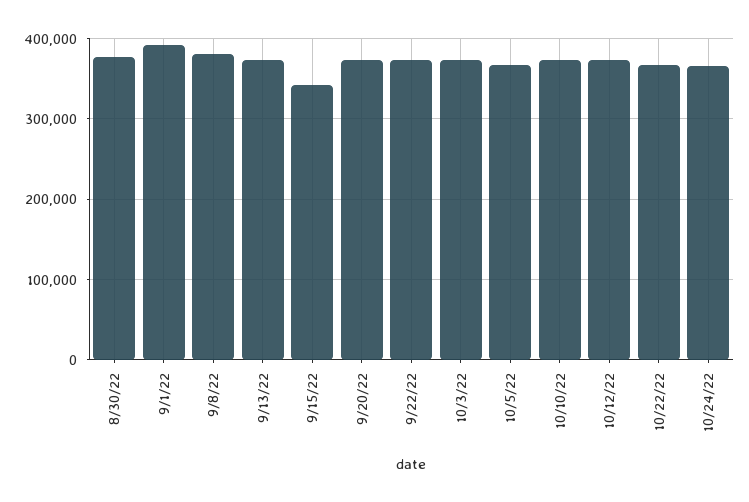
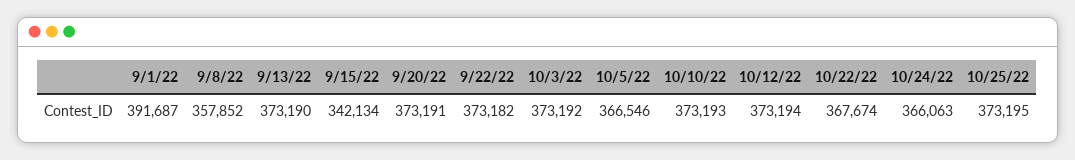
8/30/22: 380000 -> none
9/8/22: 380000 -> 357852
10/25/22: none -> 373195

